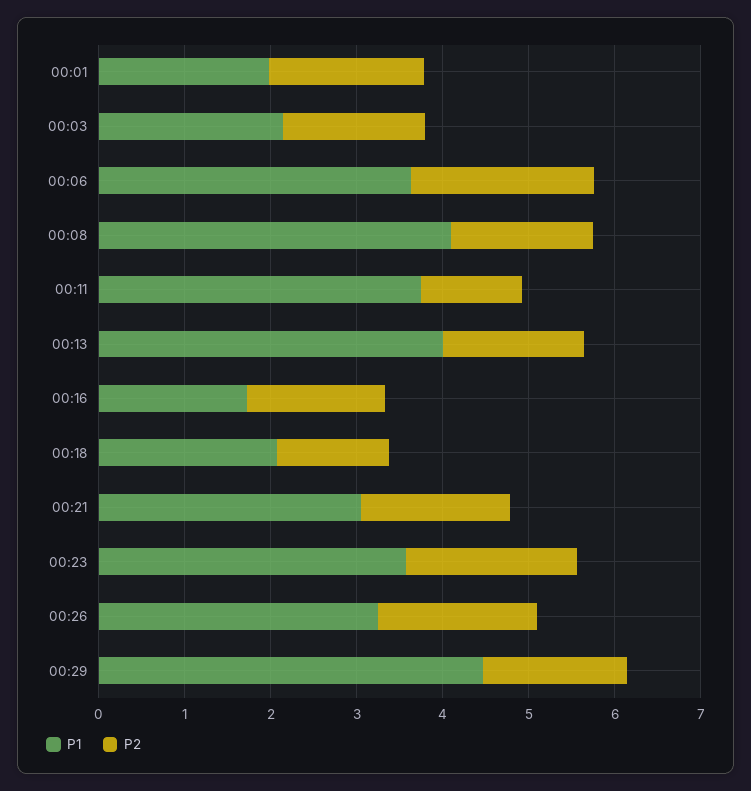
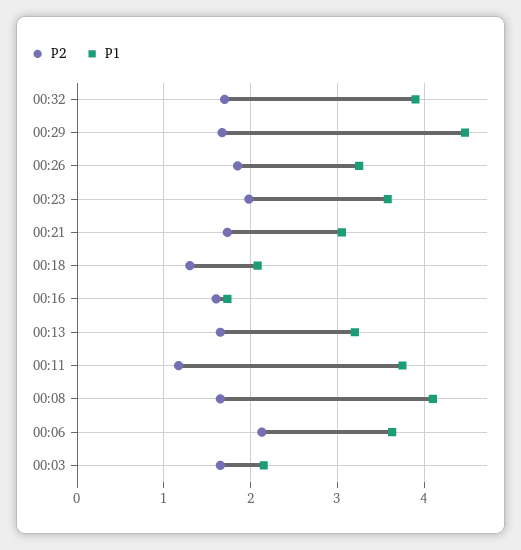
P1, 00:01: 2 -> none
P2, 00:01: 1.8 -> none
P1, 00:13: 4 -> 3.2
P2, 00:32: none -> 1.7
P1, 00:32: none -> 3.9

